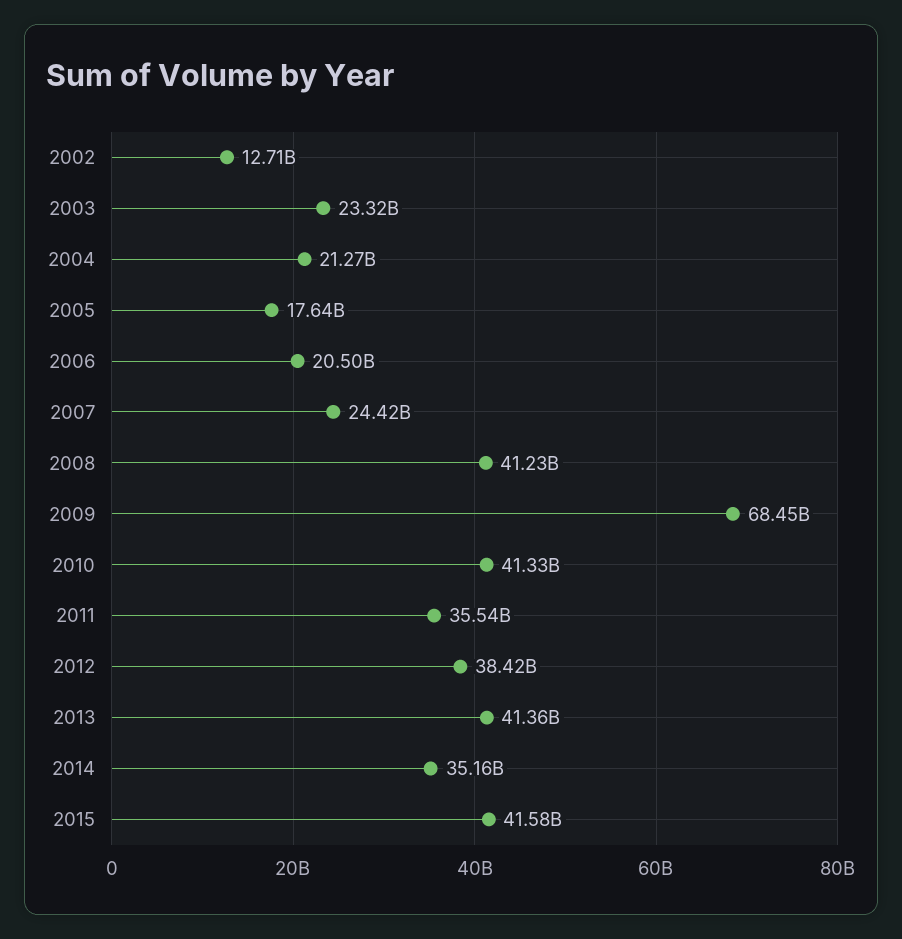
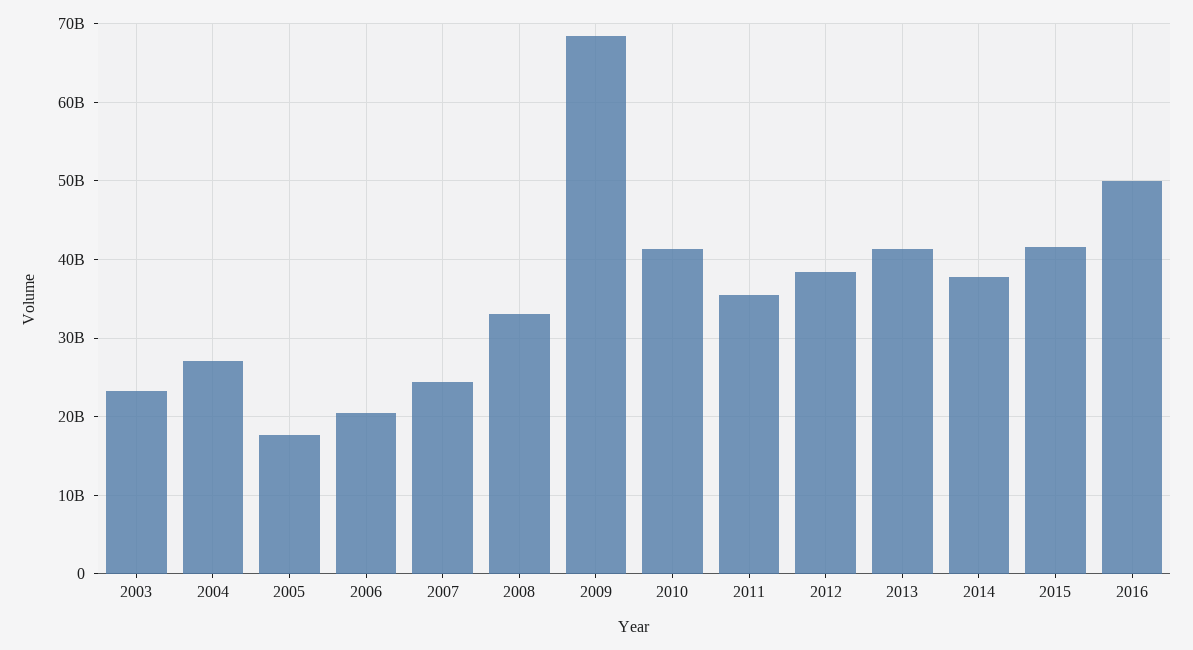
2002: 12710000000 -> none
2004: 21270000000 -> 27000000000
2008: 41230000000 -> 33000000000
2014: 35160000000 -> 38000000000
2016: none -> 50000000000

